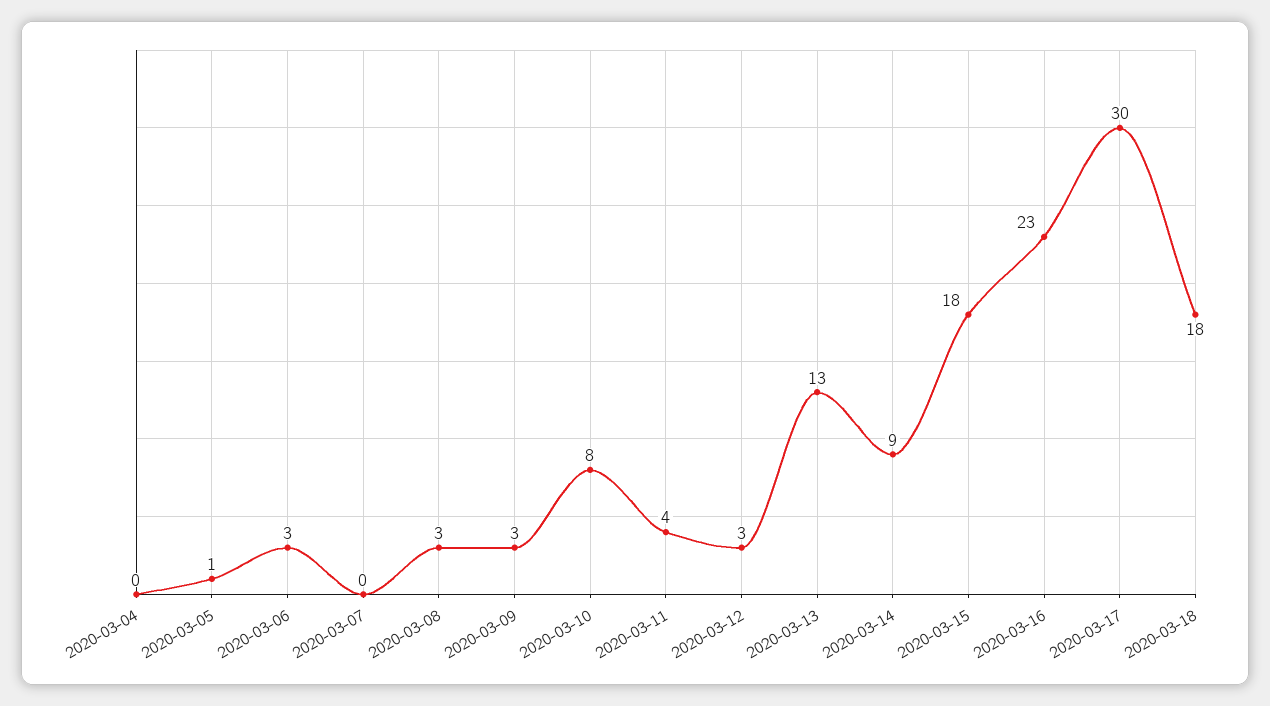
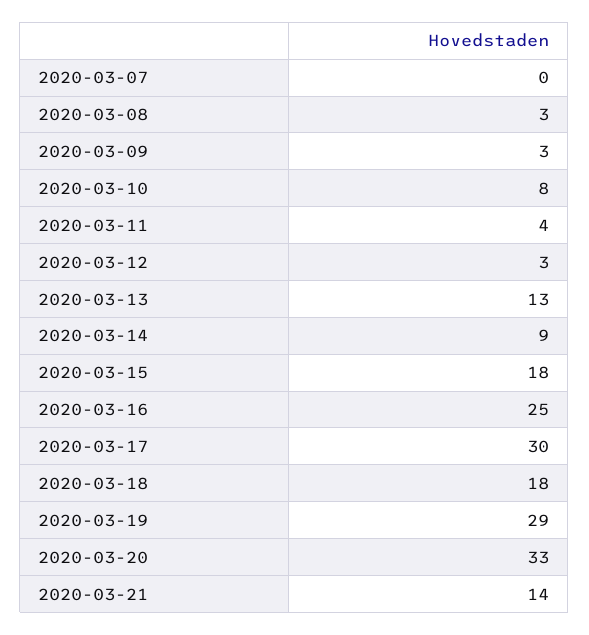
2020-03-04: 0 -> none
2020-03-05: 1 -> none
2020-03-06: 3 -> none
2020-03-16: 23 -> 25
2020-03-19: none -> 29
2020-03-20: none -> 33
2020-03-21: none -> 14

